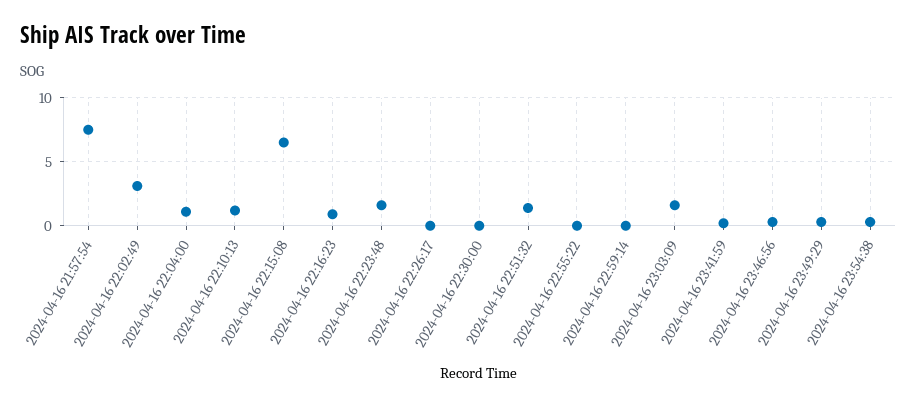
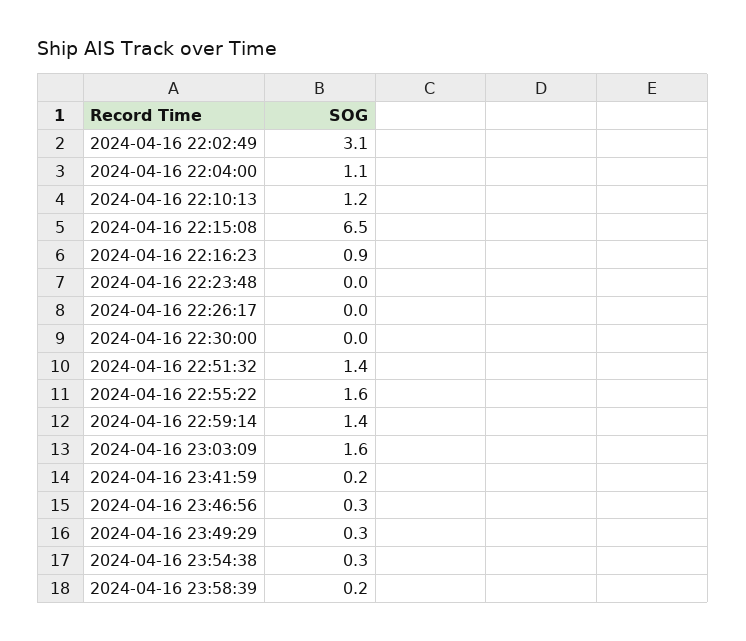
2024-04-16 21:57:54: 7.5 -> none
2024-04-16 22:23:48: 1.5 -> 0
2024-04-16 22:55:22: 0 -> 1.6
2024-04-16 22:59:14: 0 -> 1.4
2024-04-16 23:58:39: none -> 0.2

